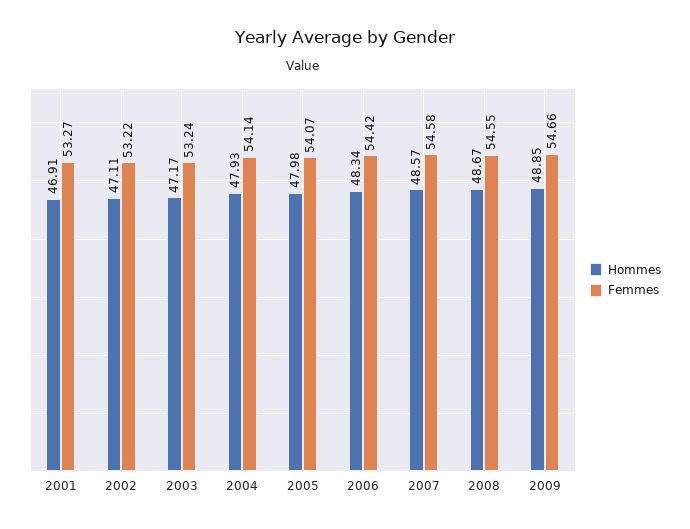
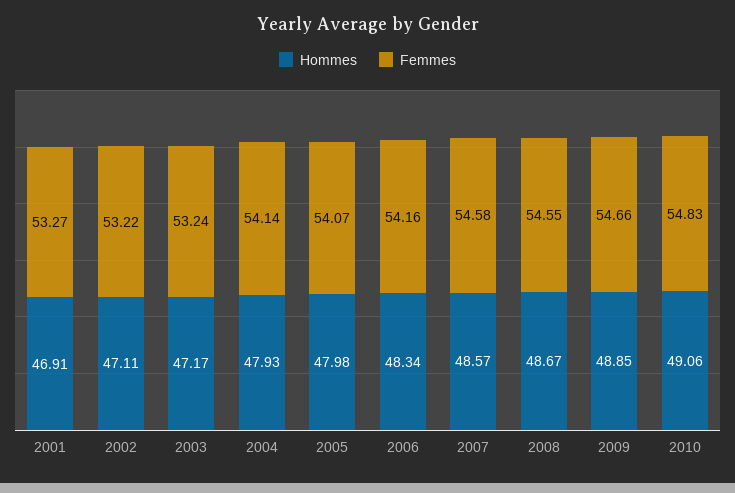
Femmes, 2006: 54.42 -> 54.16
Hommes, 2010: none -> 49.06
Femmes, 2010: none -> 54.83

